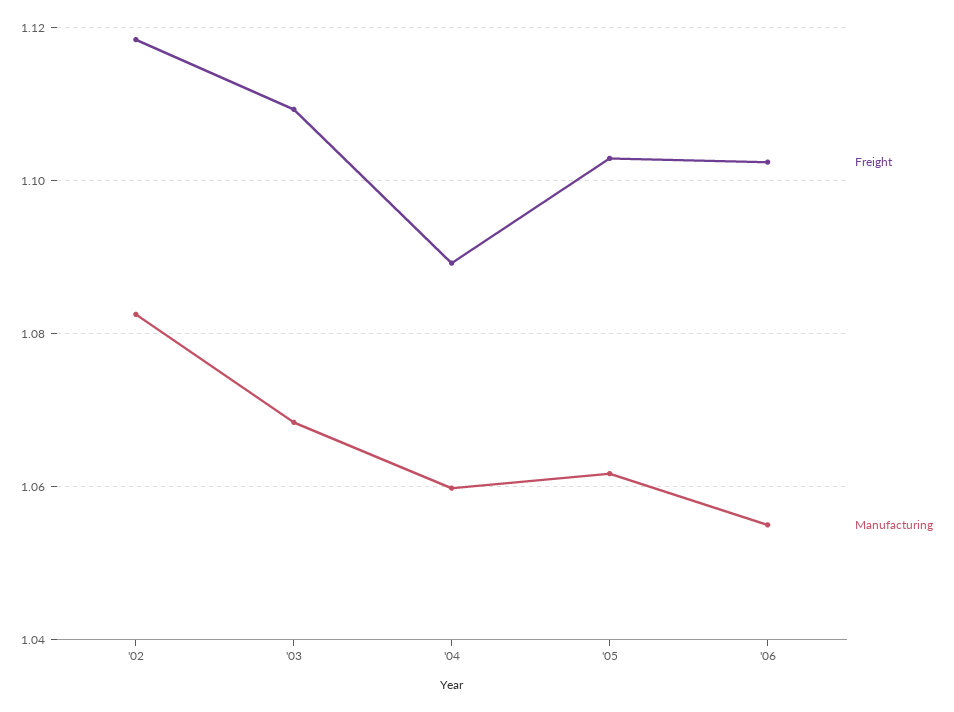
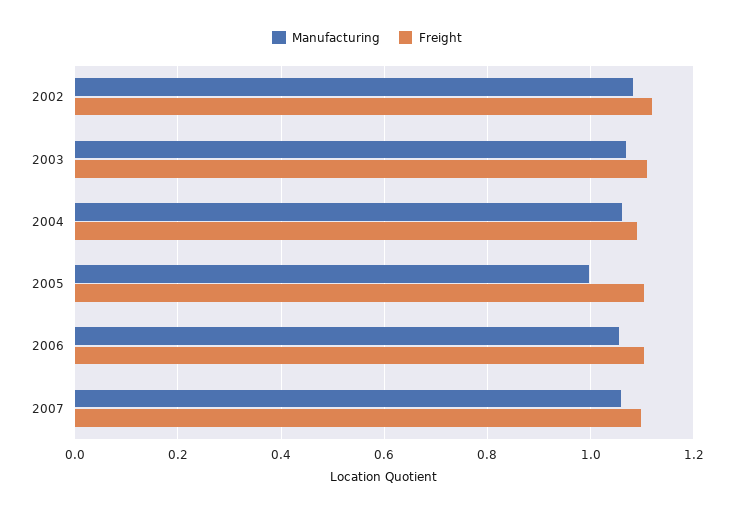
Manufacturing, '05: 1.062 -> 1
Manufacturing, 2007: none -> 1.06
Freight, 2007: none -> 1.1

